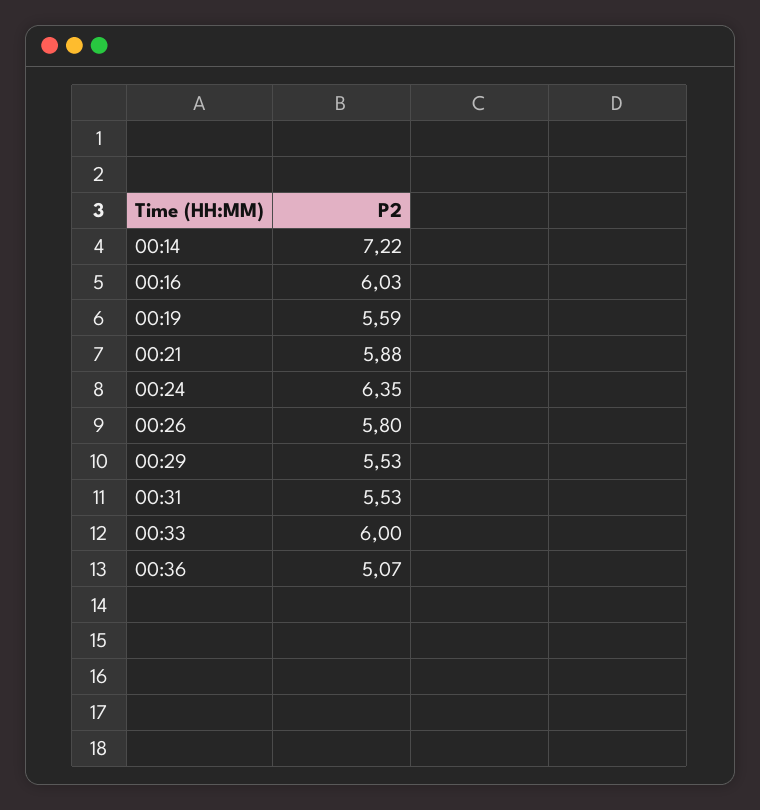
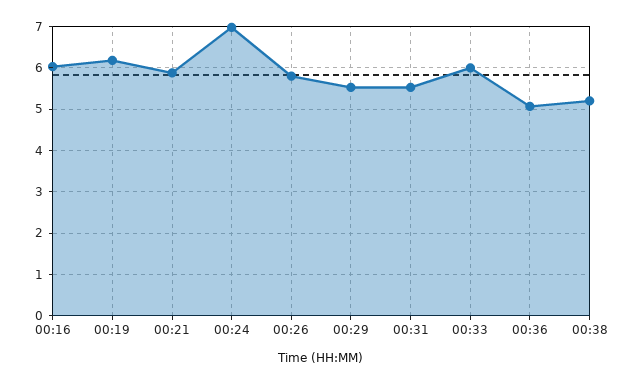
00:14: 7.22 -> none
00:19: 5.59 -> 6.2
00:24: 6.35 -> 7
00:38: none -> 5.2

